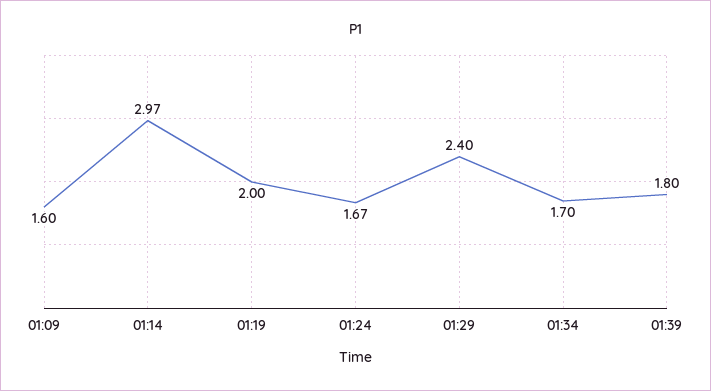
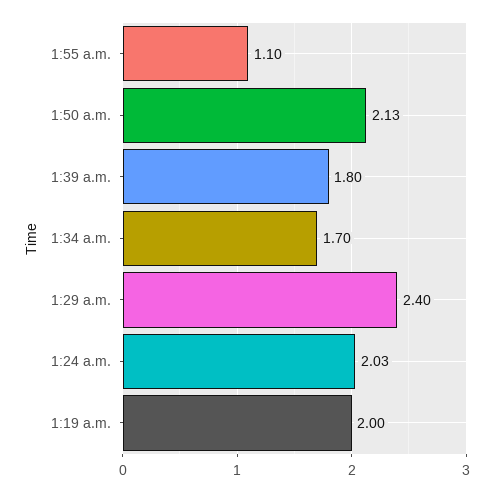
01:09: 1.6 -> none
01:14: 2.97 -> none
01:24: 1.67 -> 2.03
1:55 a.m.: none -> 1.1
1:50 a.m.: none -> 2.13

